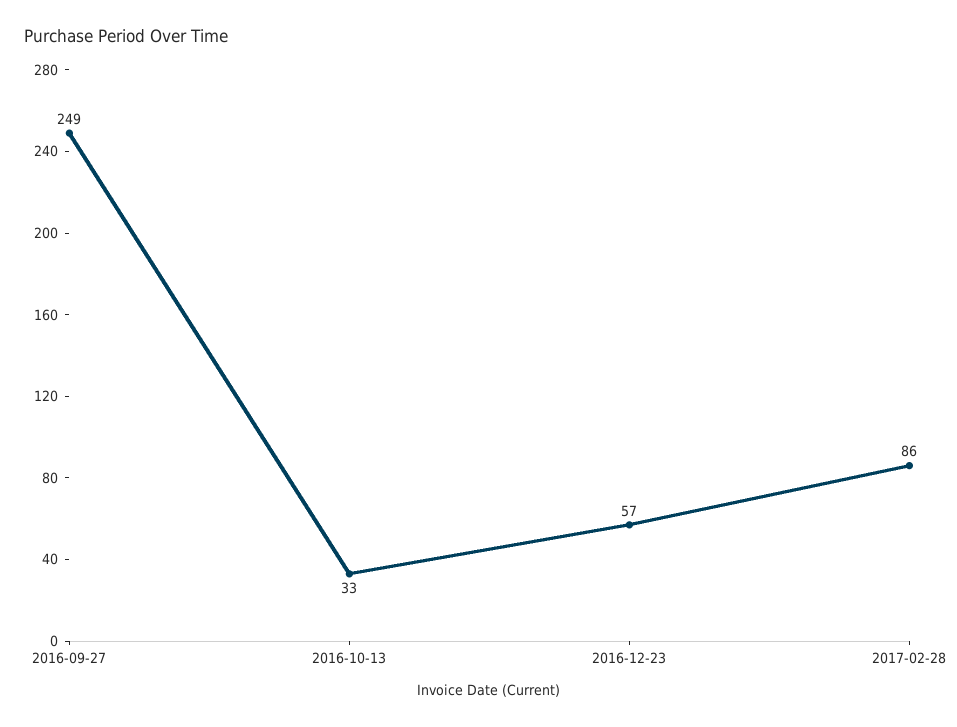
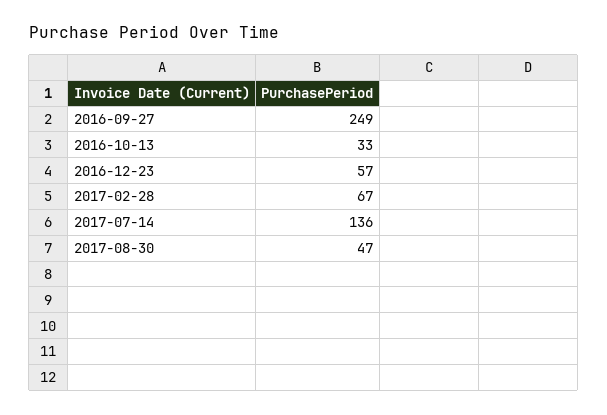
2017-02-28: 86 -> 67
2017-07-14: none -> 136
2017-08-30: none -> 47

